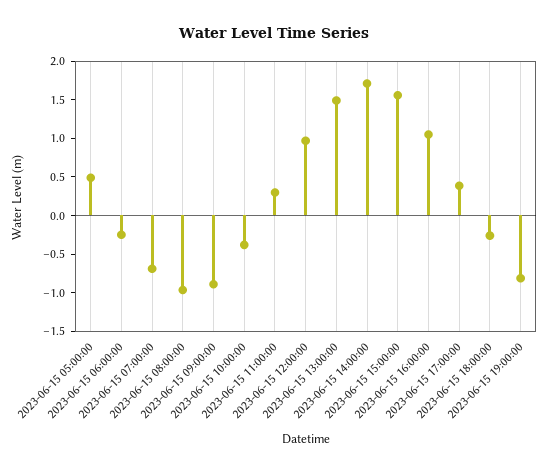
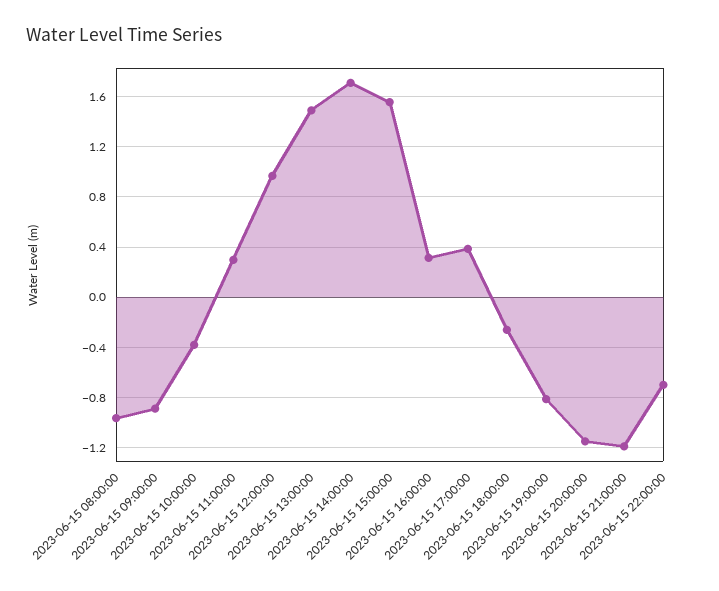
2023-06-15 05:00:00: 0.5 -> none
2023-06-15 06:00:00: -0.25 -> none
2023-06-15 07:00:00: -0.75 -> none
2023-06-15 16:00:00: 1 -> 0.3
2023-06-15 20:00:00: none -> -1.15
2023-06-15 21:00:00: none -> -1.2
2023-06-15 22:00:00: none -> -0.7

